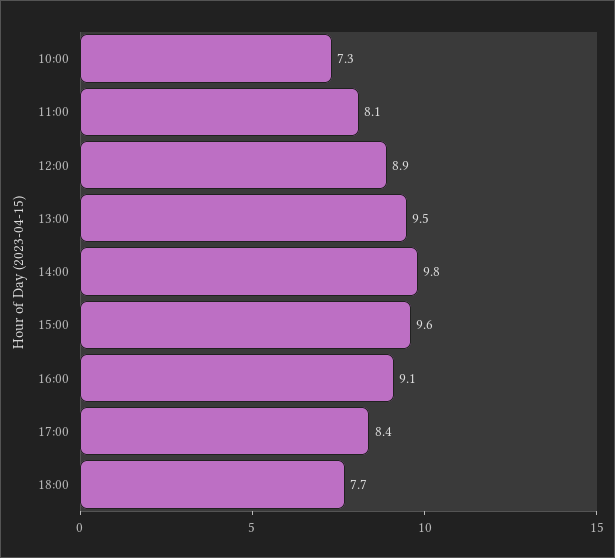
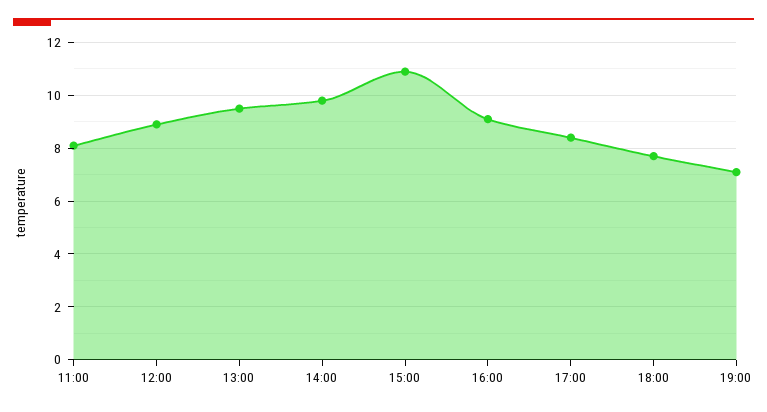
10:00: 7.3 -> none
15:00: 9.6 -> 11
19:00: none -> 7

